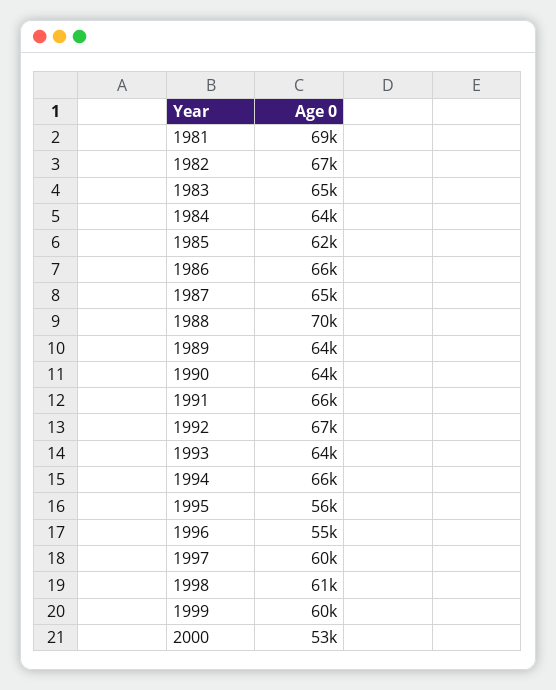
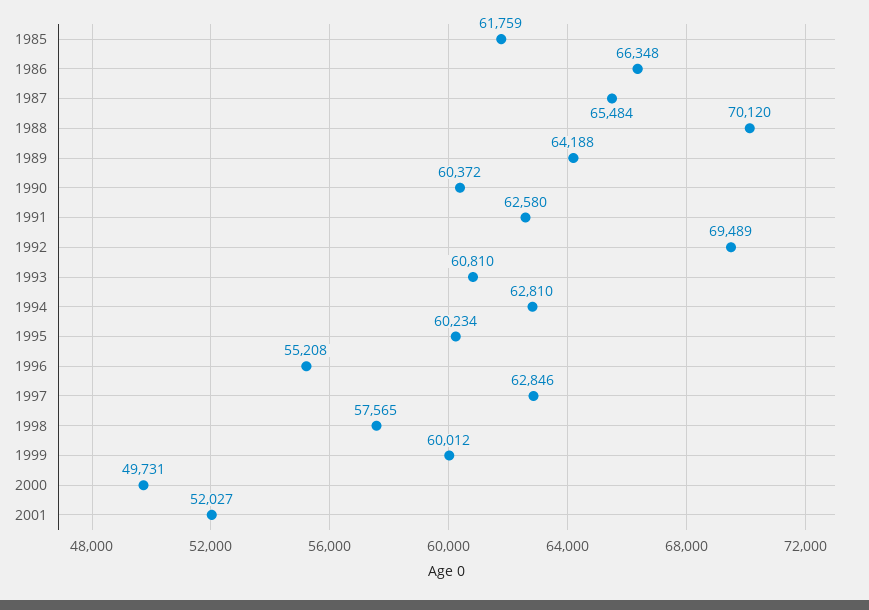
1981: 69000 -> none
1982: 67000 -> none
1983: 65000 -> none
1984: 64000 -> none
1990: 64000 -> 60372
1991: 66000 -> 62580
1992: 67000 -> 69489
1993: 64000 -> 60810
1994: 66000 -> 62810
1995: 56000 -> 60234
1997: 60000 -> 62846
1998: 61000 -> 57565
2000: 53000 -> 49731
2001: none -> 52027

